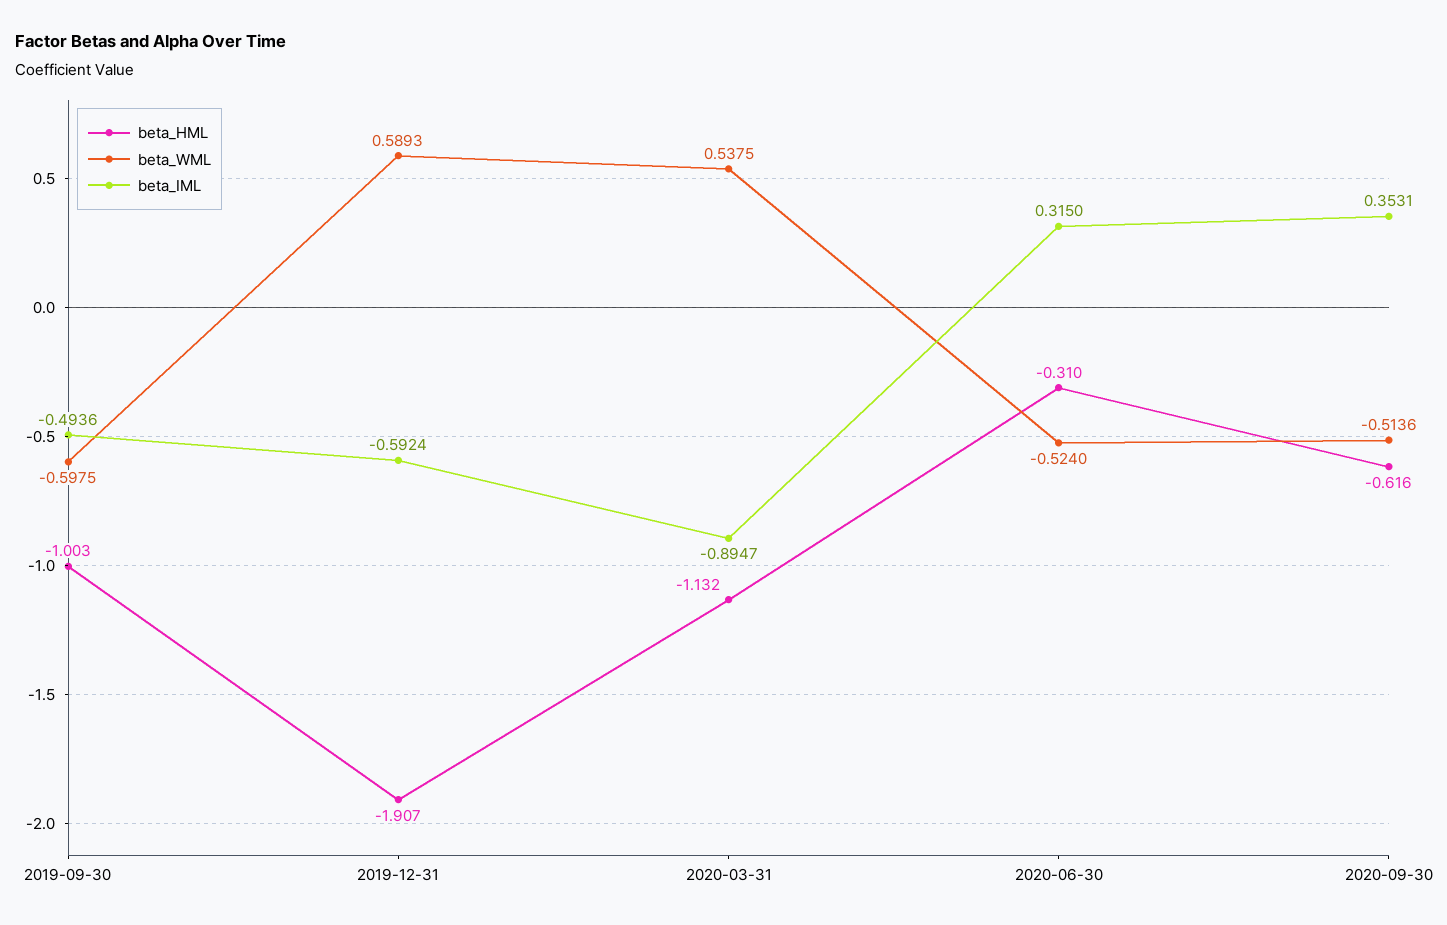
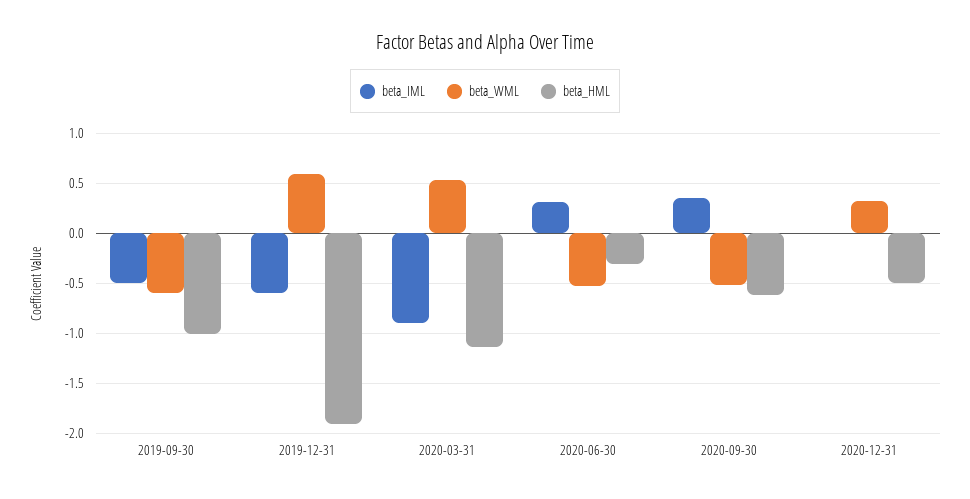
beta_IML, 2020-12-31: none -> 0
beta_WML, 2020-12-31: none -> 0.3
beta_HML, 2020-12-31: none -> -0.5

